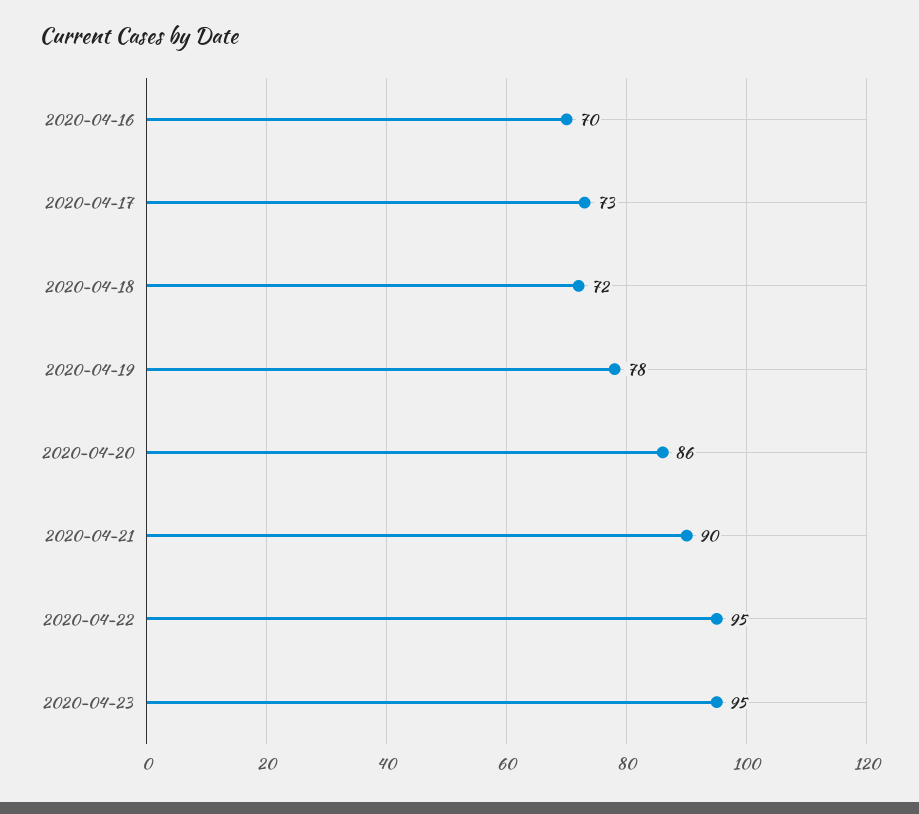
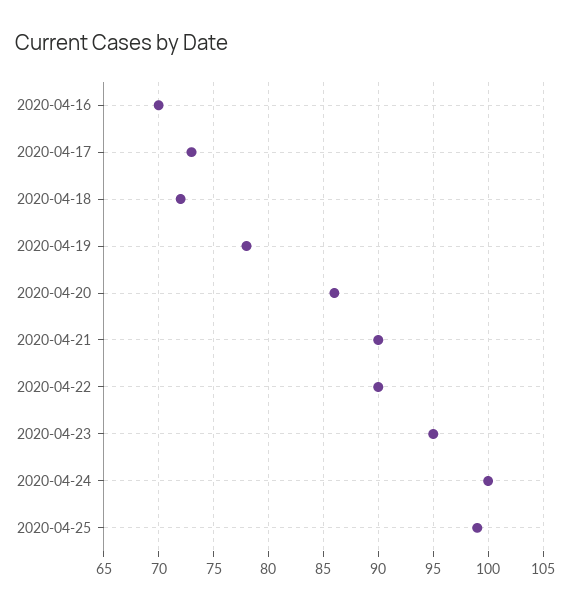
2020-04-22: 95 -> 90
2020-04-24: none -> 100
2020-04-25: none -> 99

